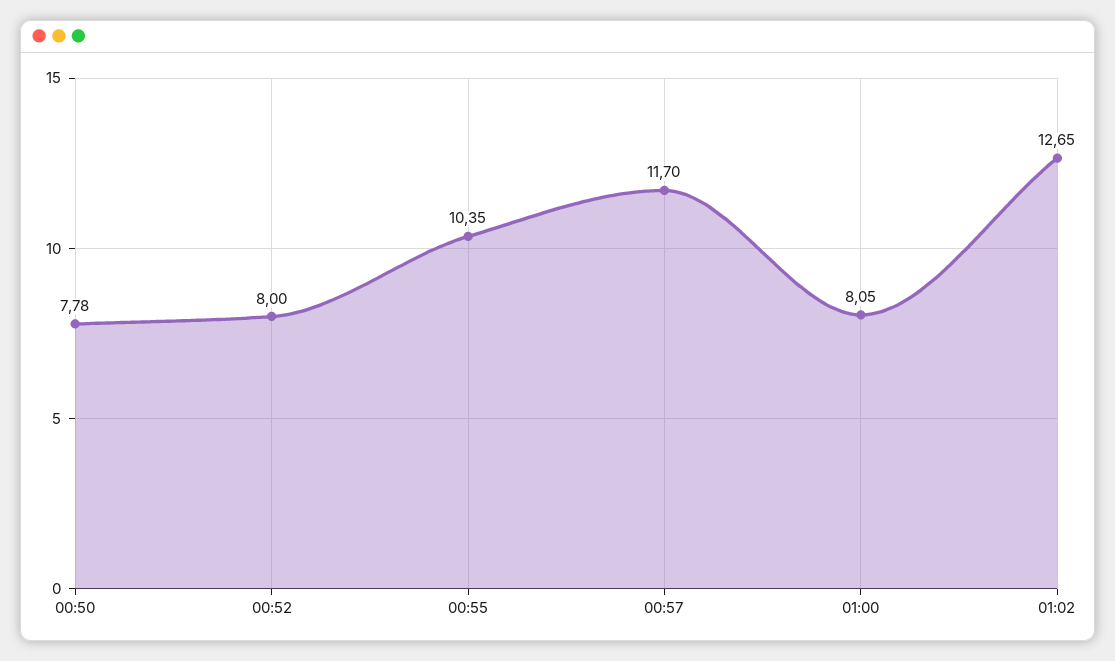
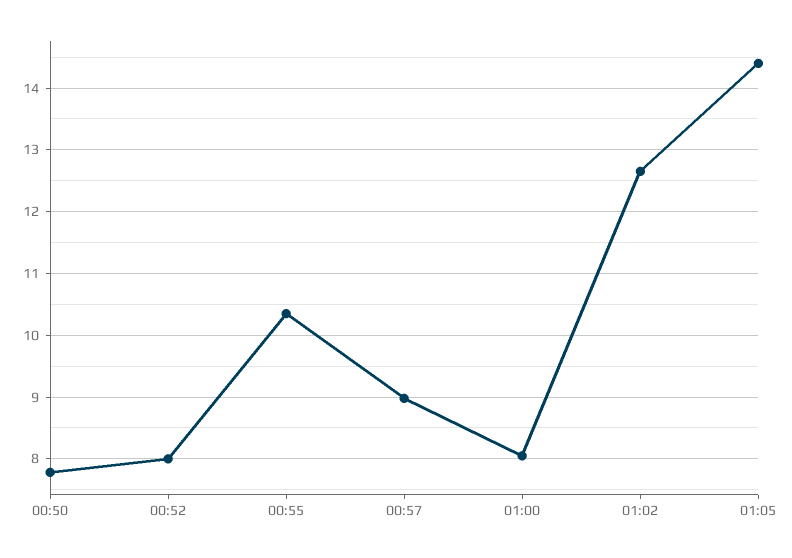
00:57: 11.7 -> 9
01:05: none -> 14.4

